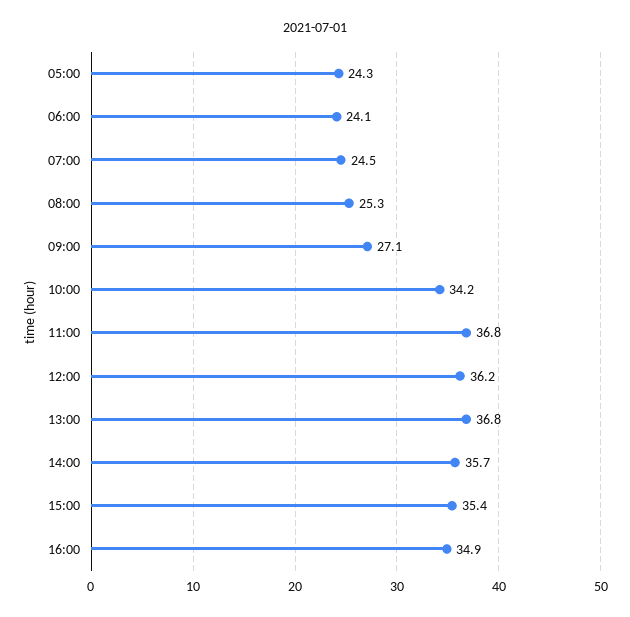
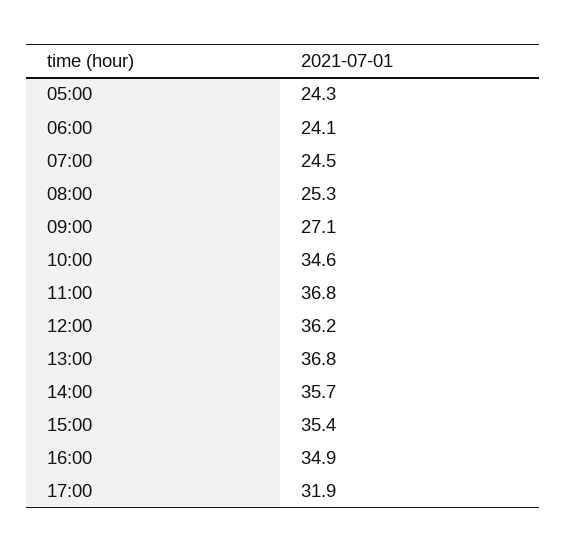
10:00: 34.2 -> 34.6
17:00: none -> 31.9

